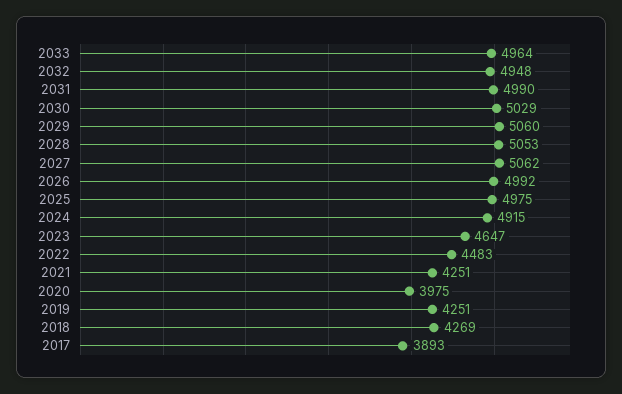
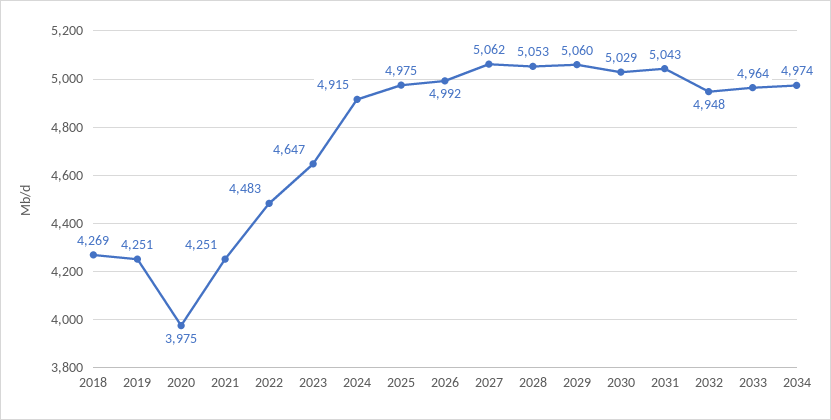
2031: 4990 -> 5043
2017: 3893 -> none
2034: none -> 4974

